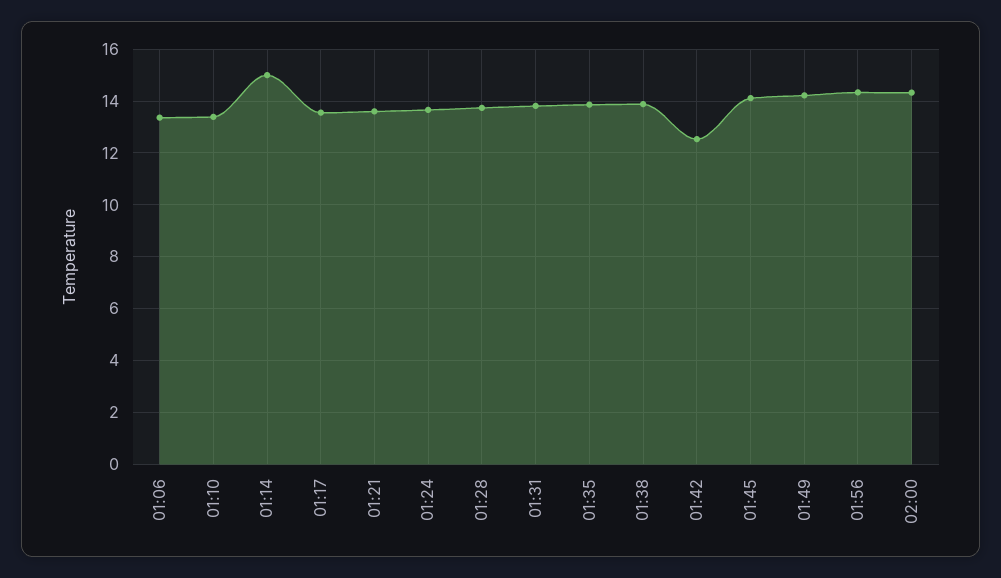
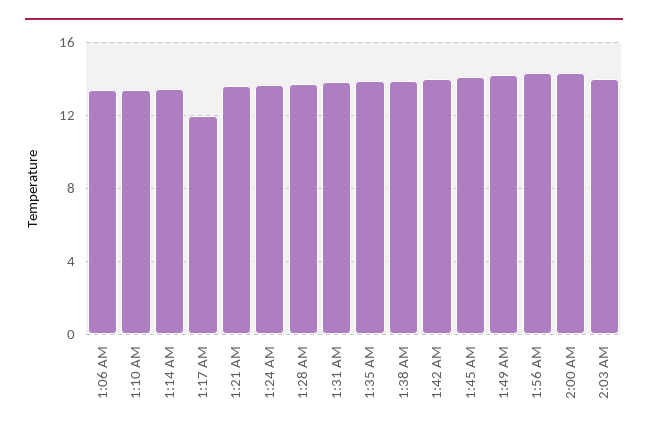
01:14: 15 -> 13.5
01:17: 13.5 -> 12
01:42: 12.5 -> 14
2:03 AM: none -> 14

